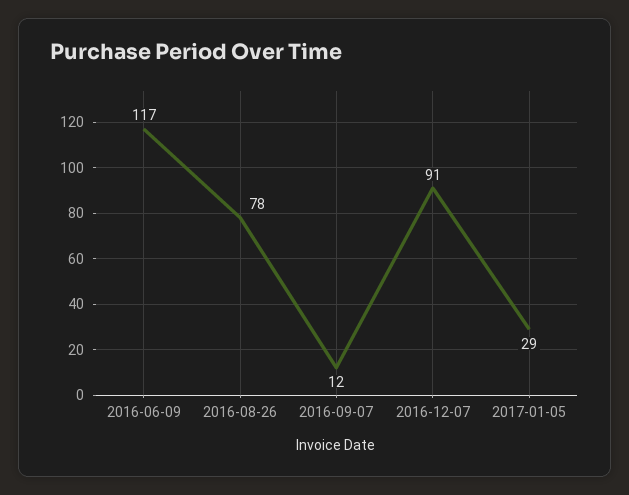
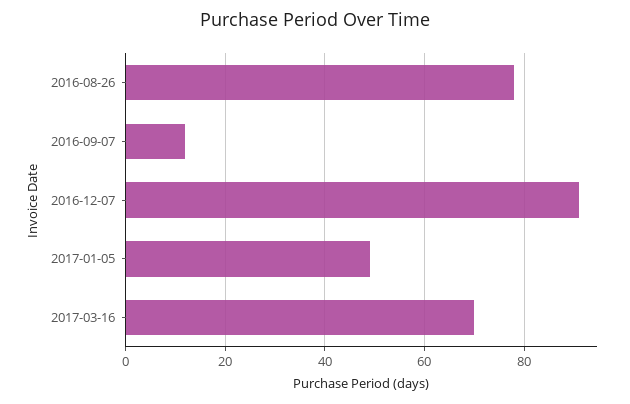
2016-06-09: 117 -> none
2017-01-05: 29 -> 50
2017-03-16: none -> 70

